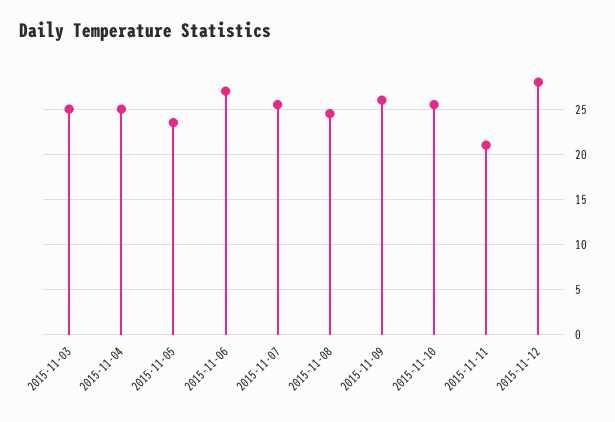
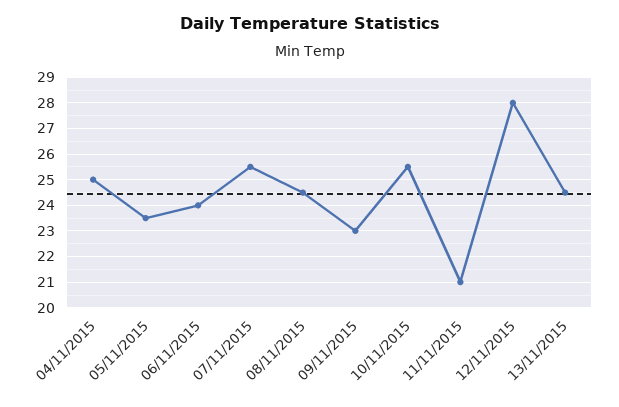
2015-11-03: 25 -> none
2015-11-06: 27 -> 24
2015-11-09: 26 -> 23
13/11/2015: none -> 24.5

